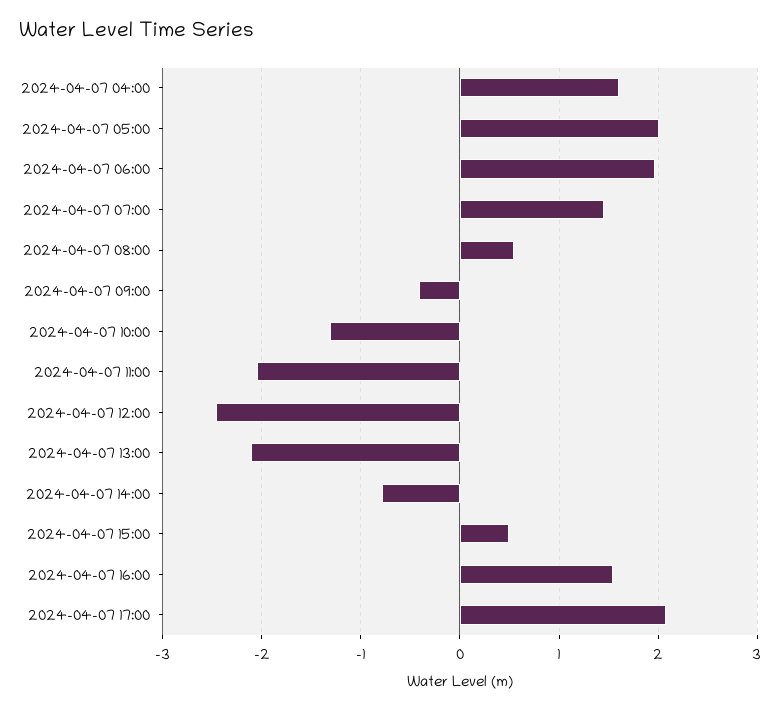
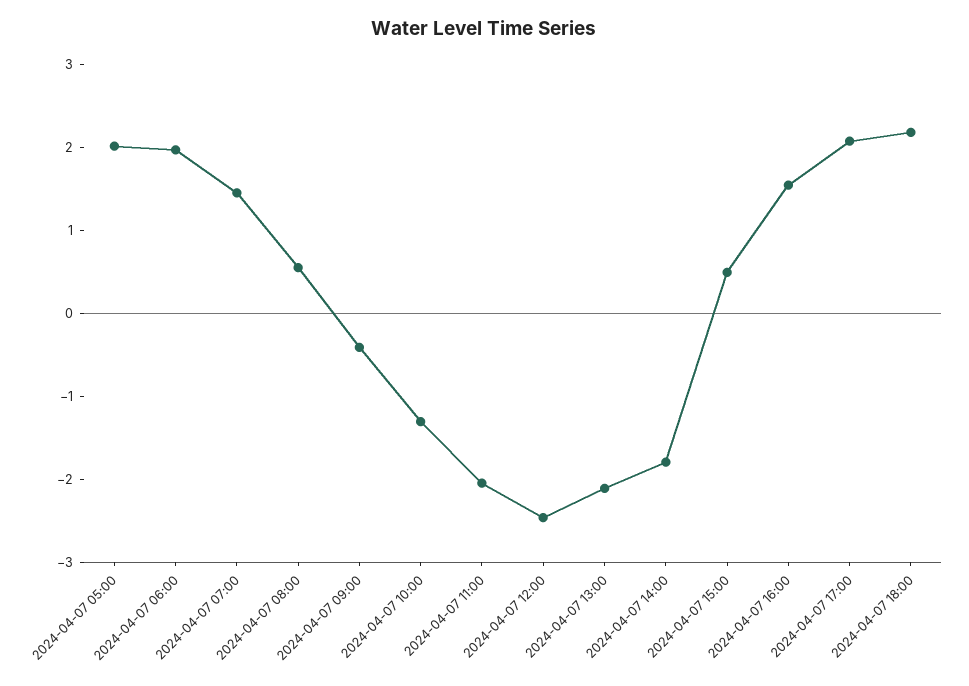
2024-04-07 04:00: 1.6 -> none
2024-04-07 14:00: -0.8 -> -1.8
2024-04-07 18:00: none -> 2.2

